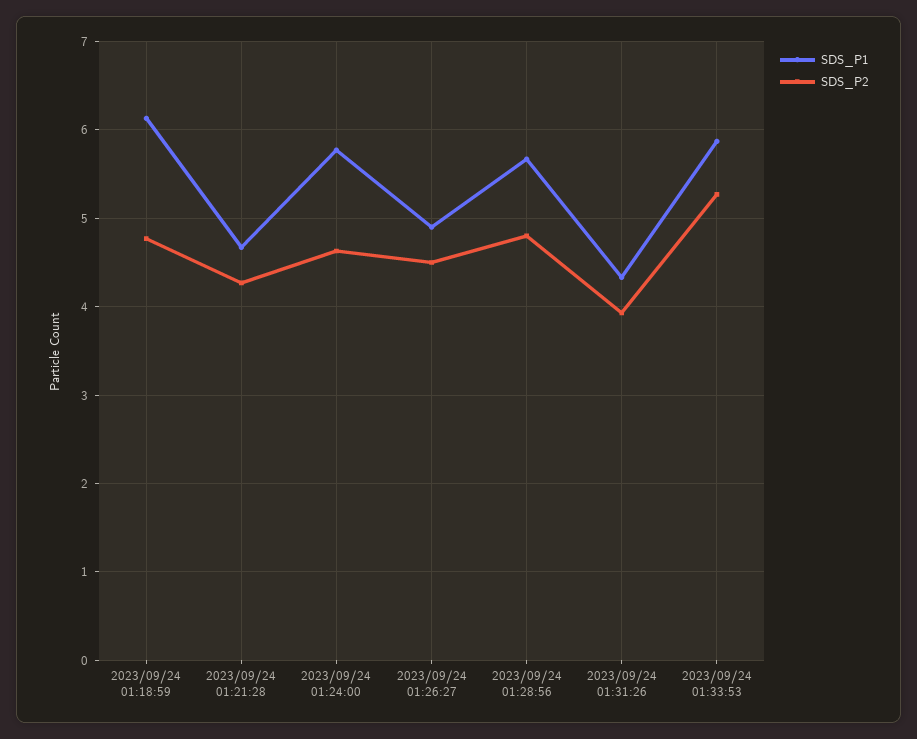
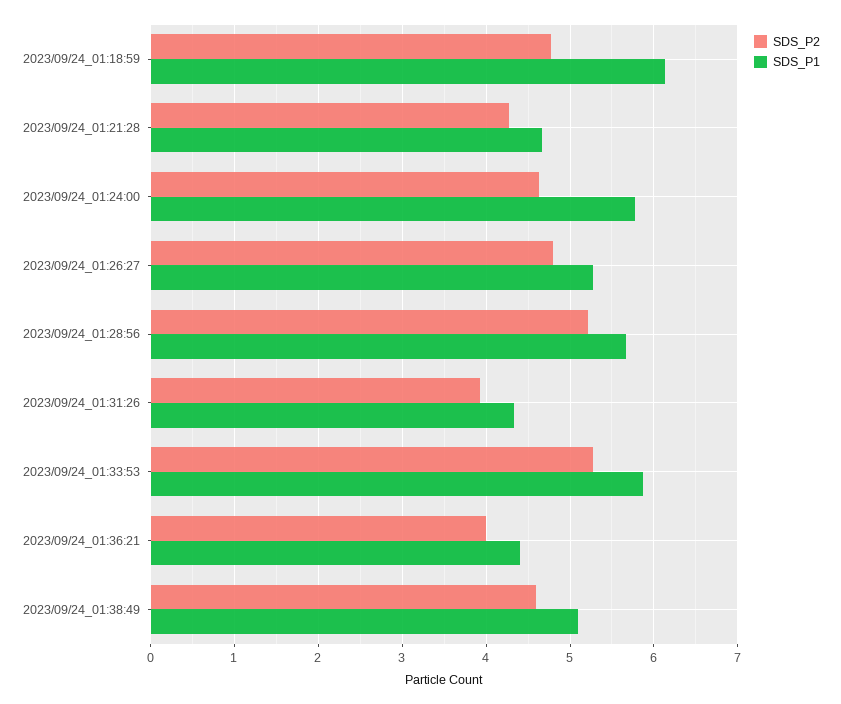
SDS_P1, 2023/09/24 01:26:27: 4.9 -> 5.3
SDS_P2, 2023/09/24 01:26:27: 4.5 -> 4.8
SDS_P2, 2023/09/24 01:28:56: 4.8 -> 5.2
SDS_P2, 2023/09/24_01:36:21: none -> 4
SDS_P1, 2023/09/24_01:36:21: none -> 4.4
SDS_P2, 2023/09/24_01:38:49: none -> 4.6
SDS_P1, 2023/09/24_01:38:49: none -> 5.1

